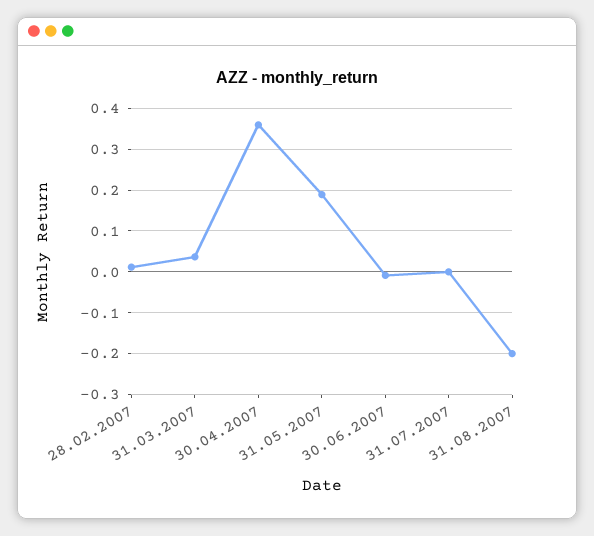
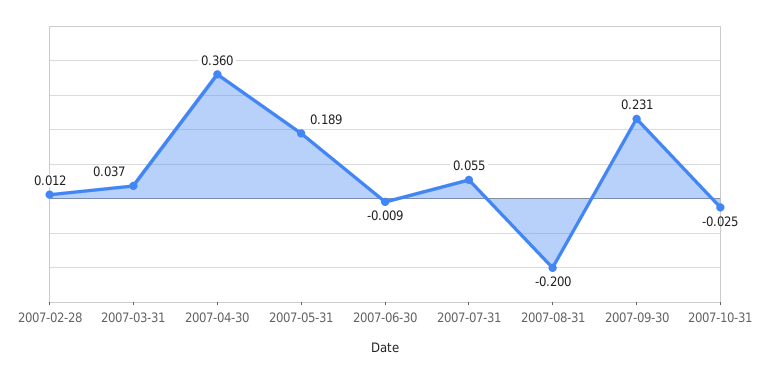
31.07.2007: 0 -> 0.055
2007-09-30: none -> 0.231
2007-10-31: none -> -0.025

